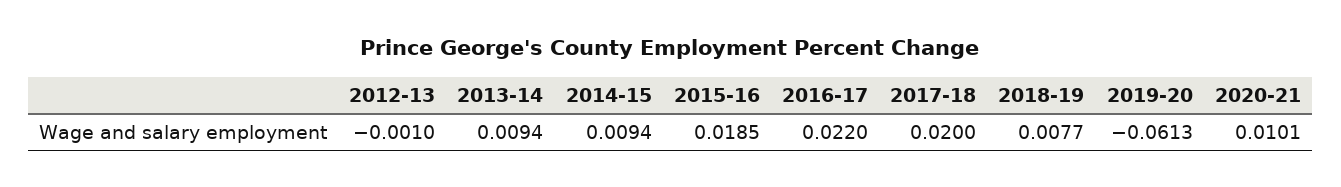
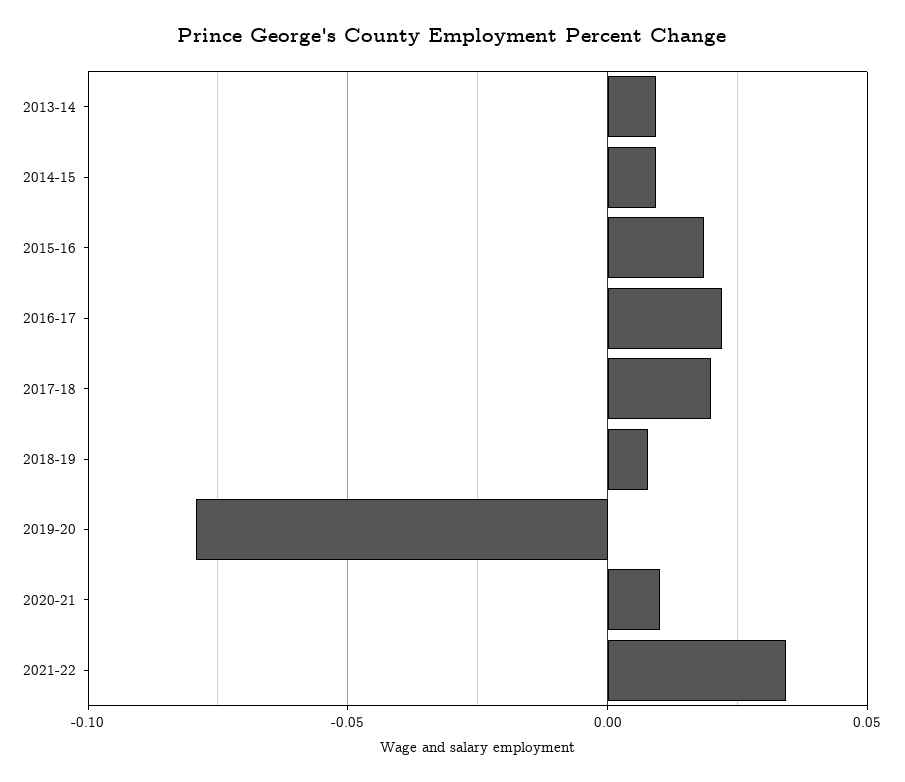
2012-13: -0.001 -> none
2019-20: -0.0613 -> -0.08
2021-22: none -> 0.035

